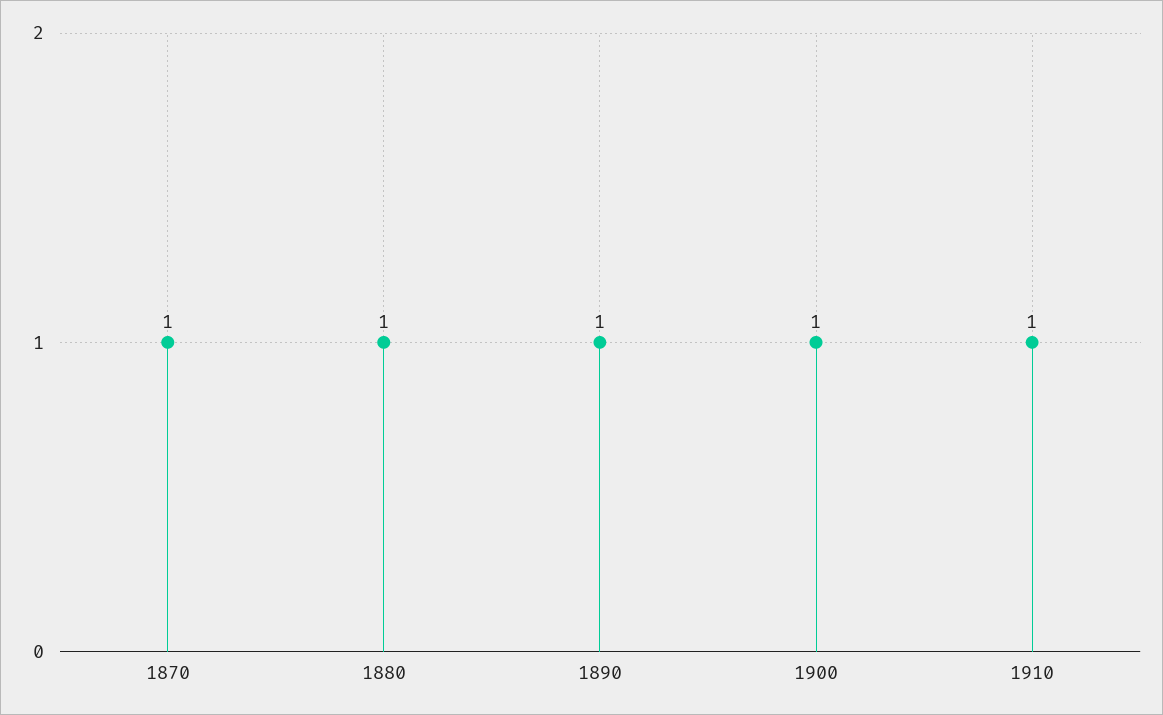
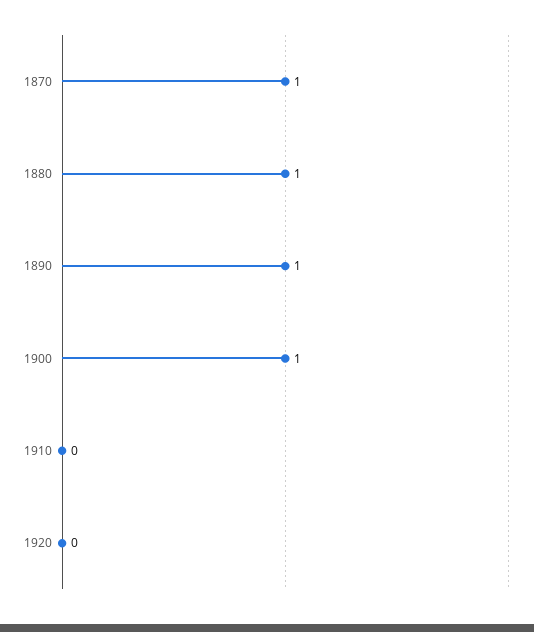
1910: 1 -> 0
1920: none -> 0

